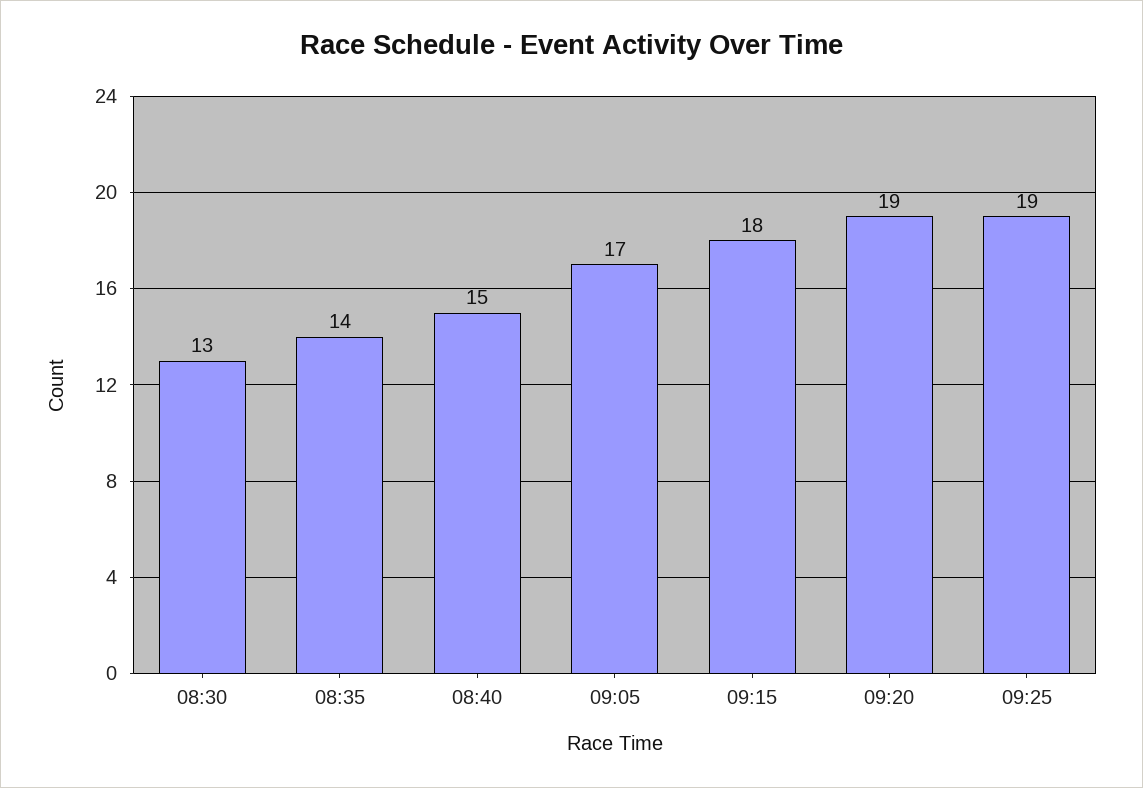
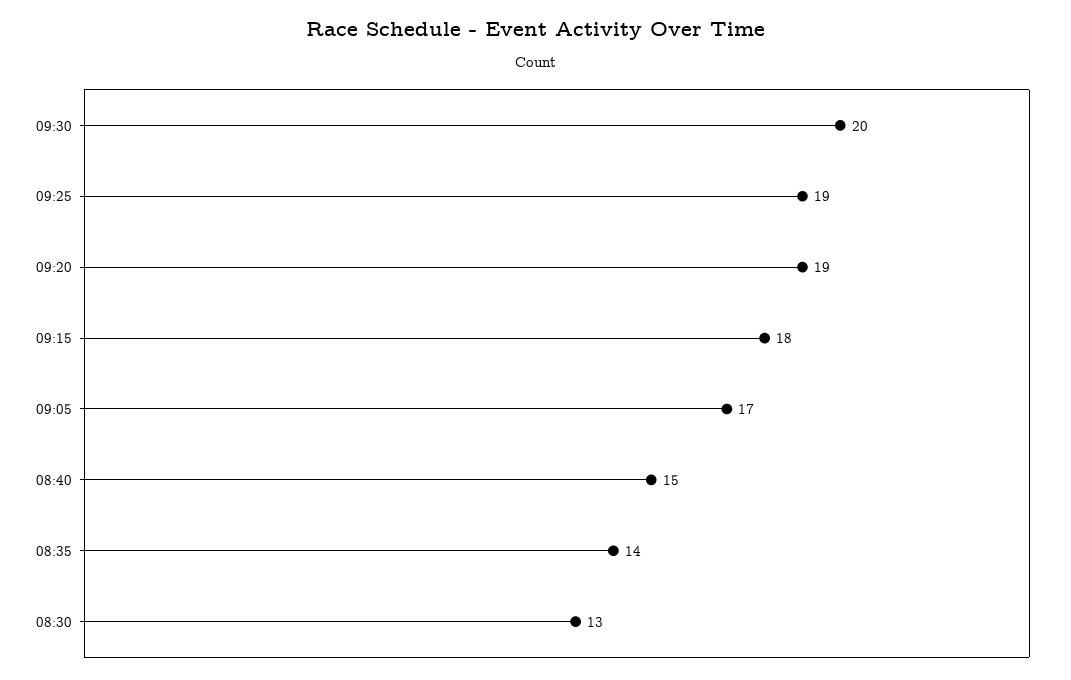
09:30: none -> 20

